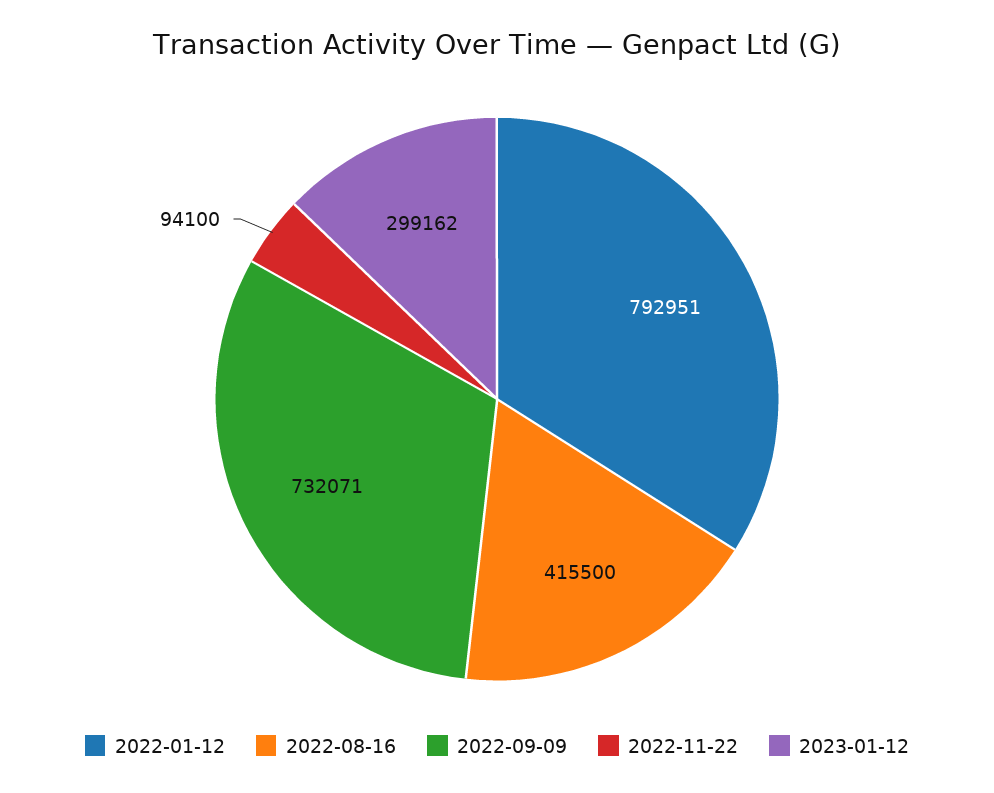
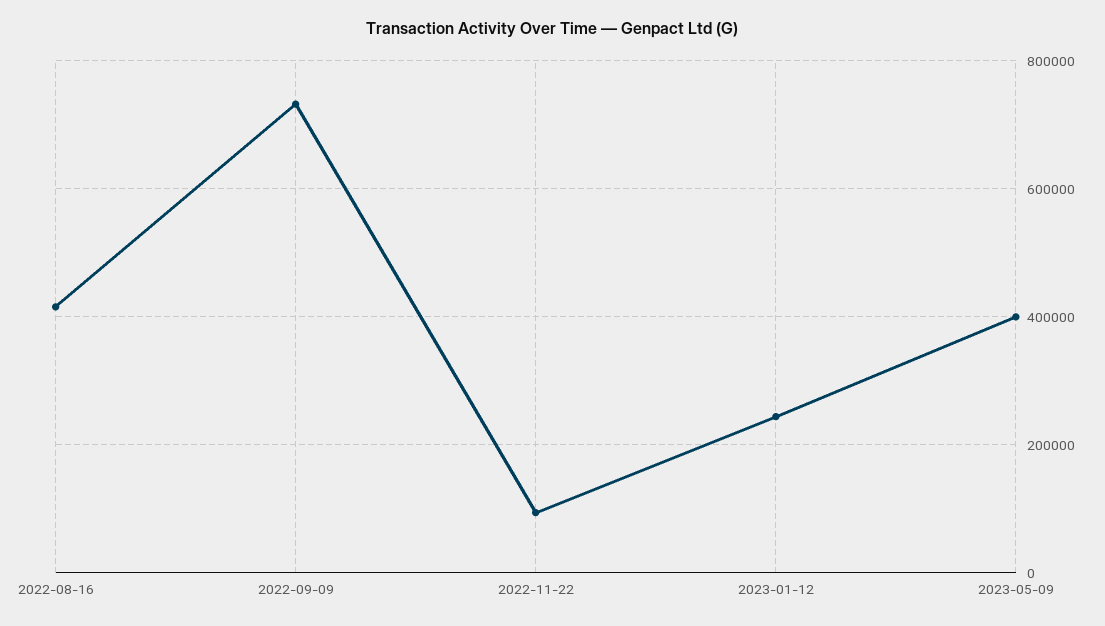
2022-01-12: 792951 -> none
2023-01-12: 299162 -> 240000
2023-05-09: none -> 400000

